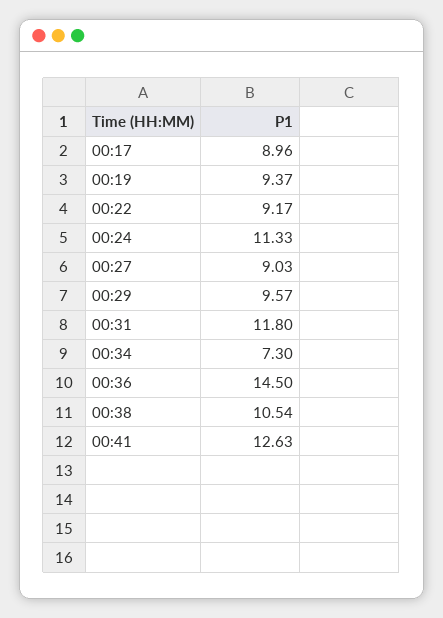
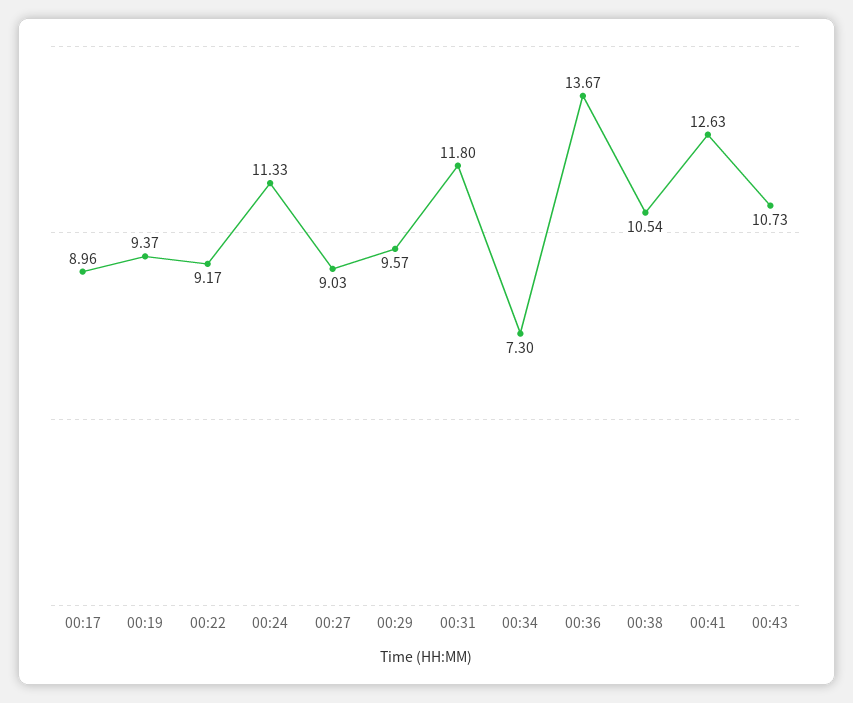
00:36: 14.5 -> 13.67
00:43: none -> 10.73

